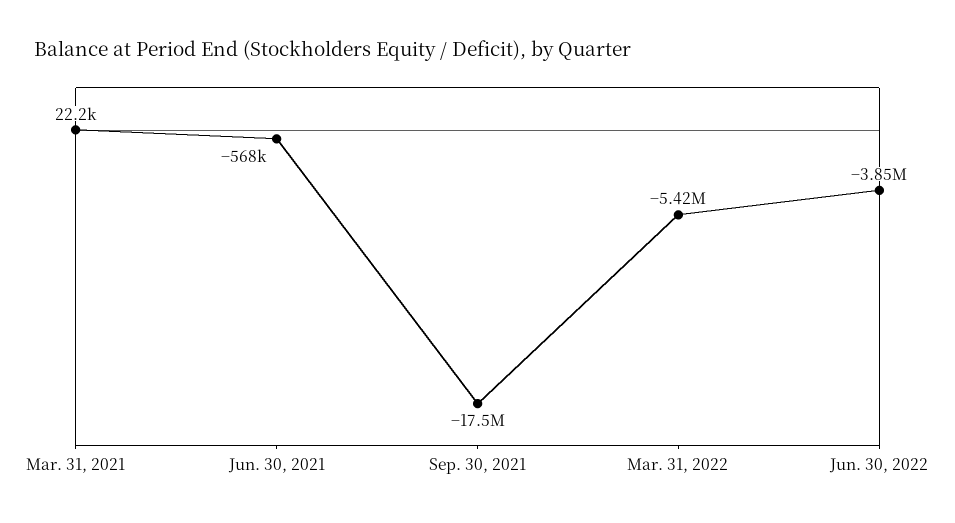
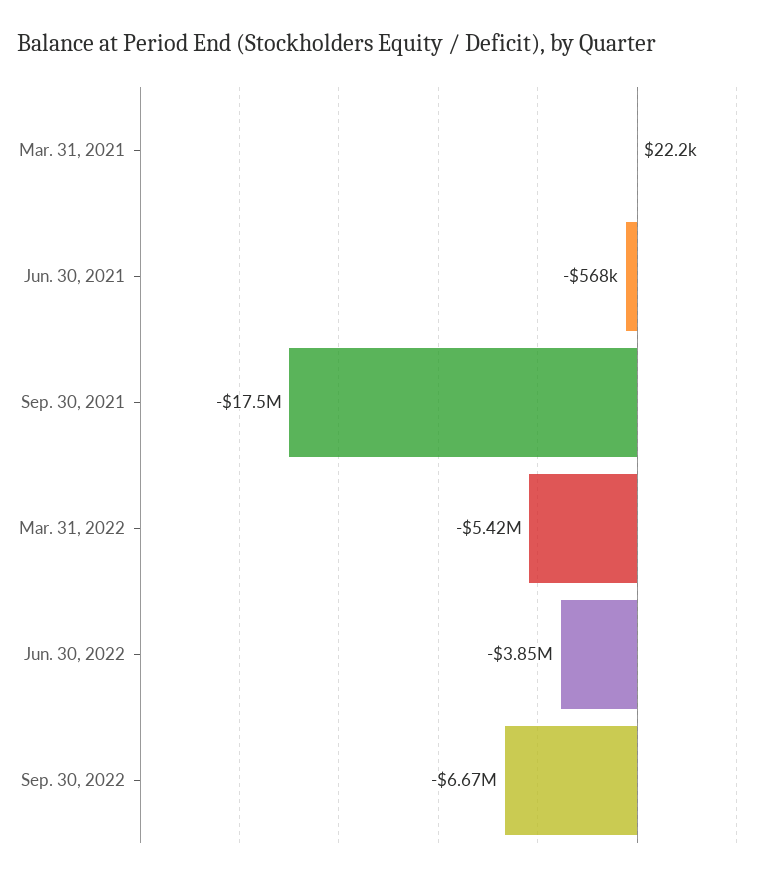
Sep. 30, 2022: none -> -6670000

